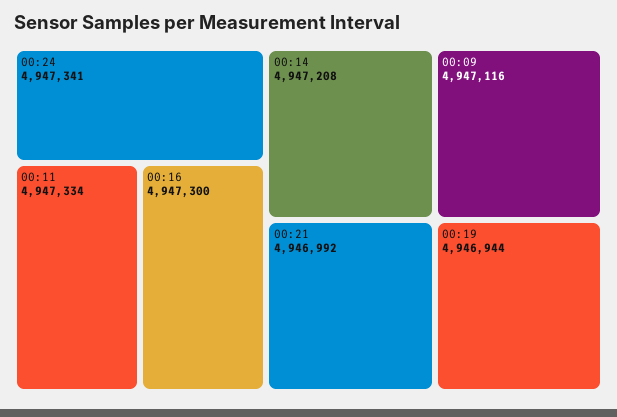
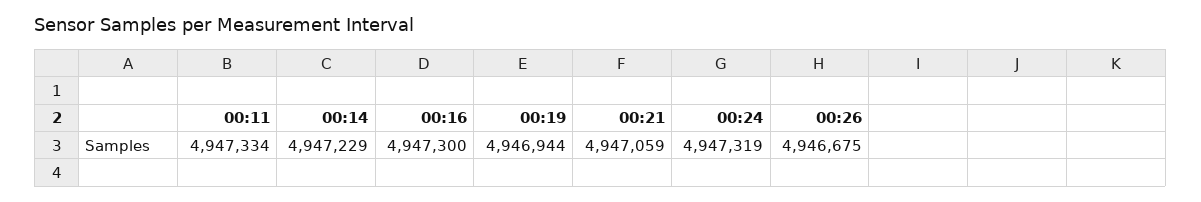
00:24: 4947341 -> 4947319
00:14: 4947208 -> 4947229
00:09: 4947116 -> none
00:21: 4946992 -> 4947059
00:26: none -> 4946675

